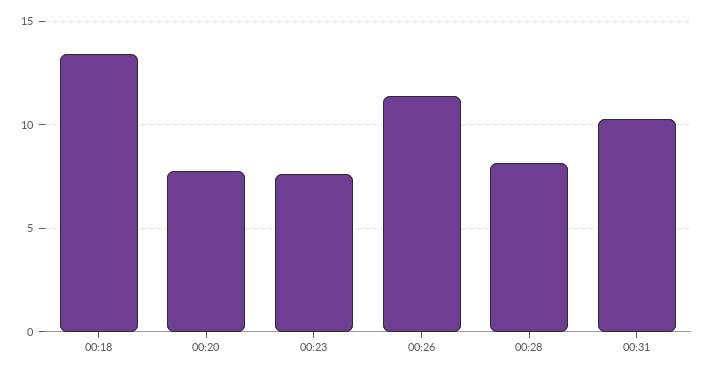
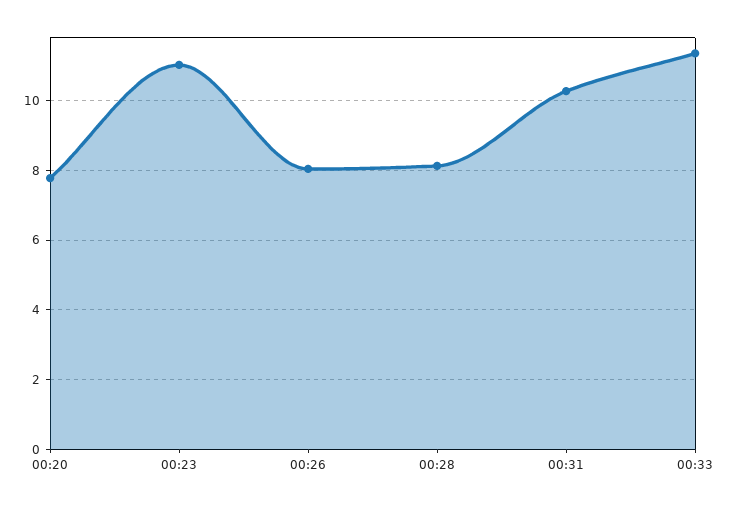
00:18: 13.5 -> none
00:23: 7.5 -> 11
00:26: 11.5 -> 8
00:33: none -> 11.4

